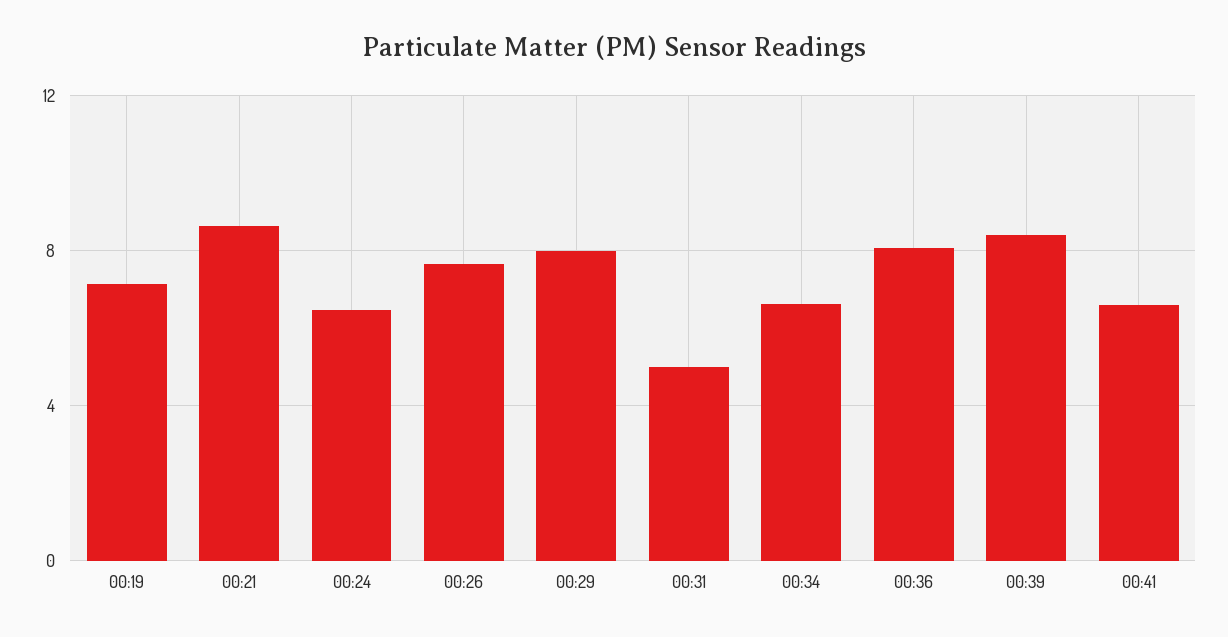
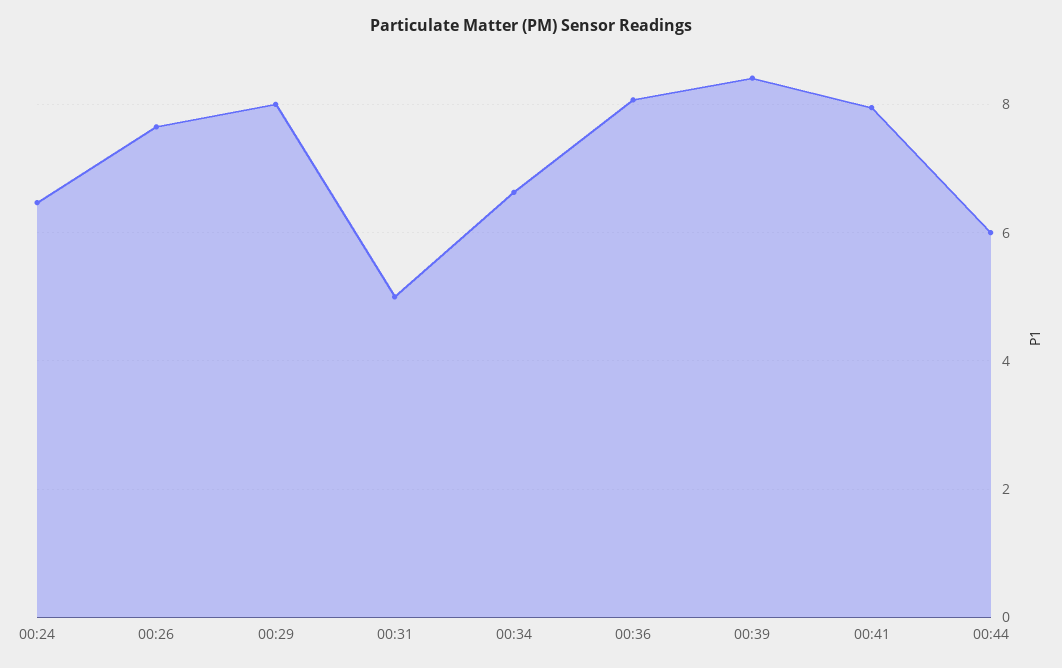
00:19: 7 -> none
00:21: 8.5 -> none
00:41: 6.5 -> 8
00:44: none -> 6

